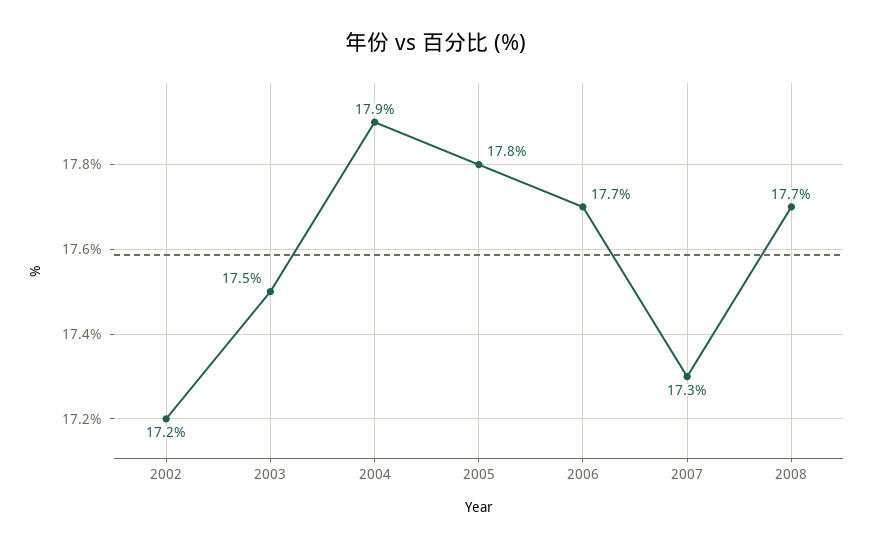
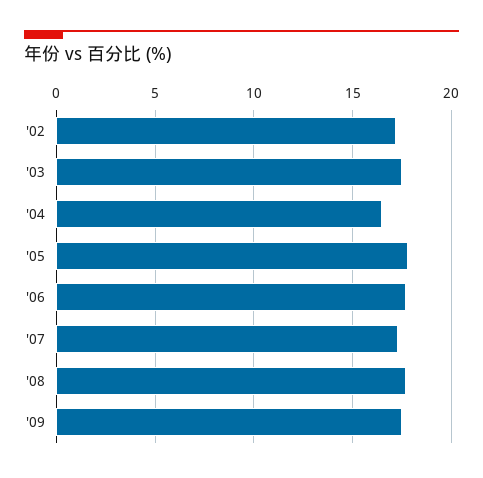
2004: 17.9 -> 16.5
'09: none -> 17.5

